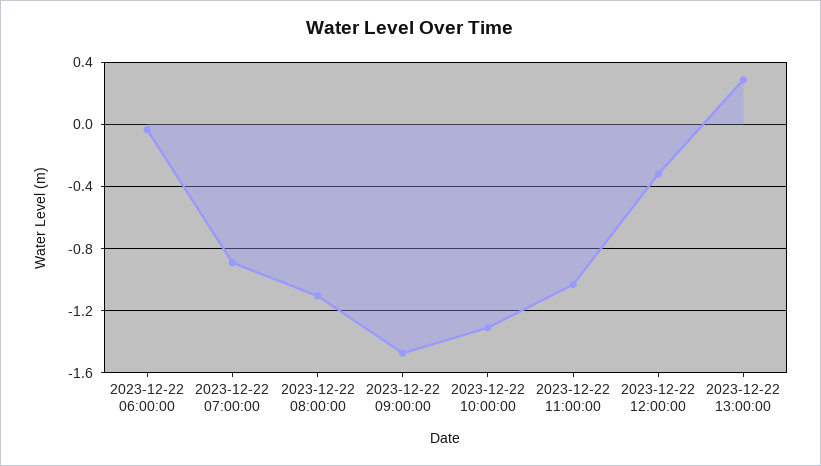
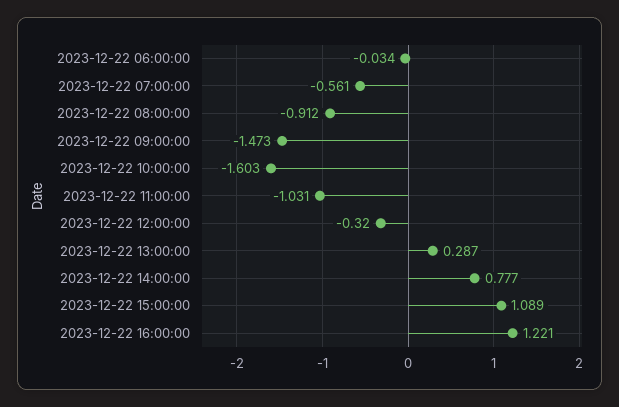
2023-12-22 07:00:00: -0.9 -> -0.561
2023-12-22 08:00:00: -1.1 -> -0.912
2023-12-22 10:00:00: -1.3 -> -1.603
2023-12-22 14:00:00: none -> 0.777
2023-12-22 15:00:00: none -> 1.089
2023-12-22 16:00:00: none -> 1.221

